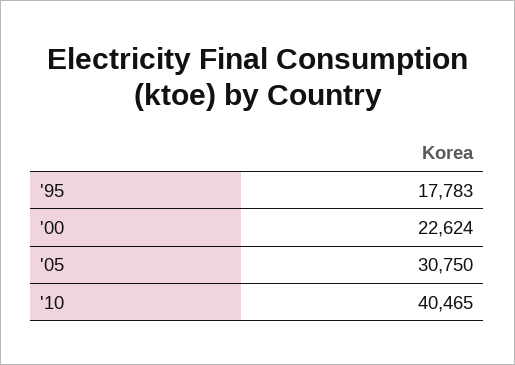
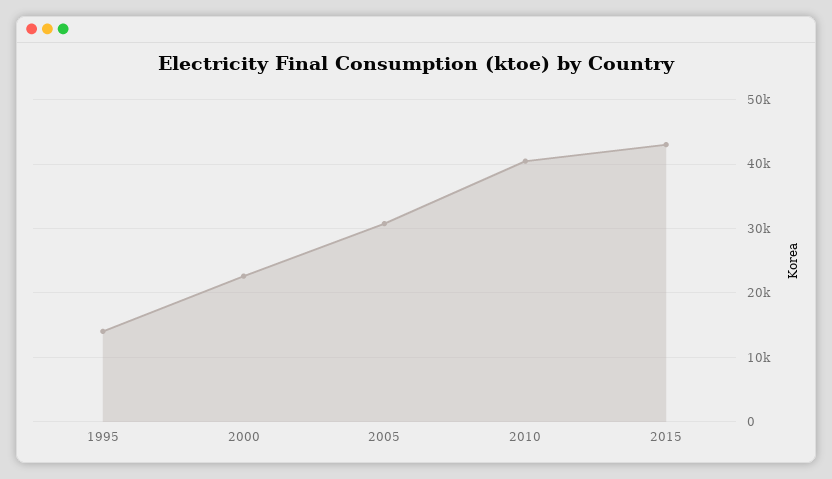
'95: 17783 -> 14000
2015: none -> 43000

